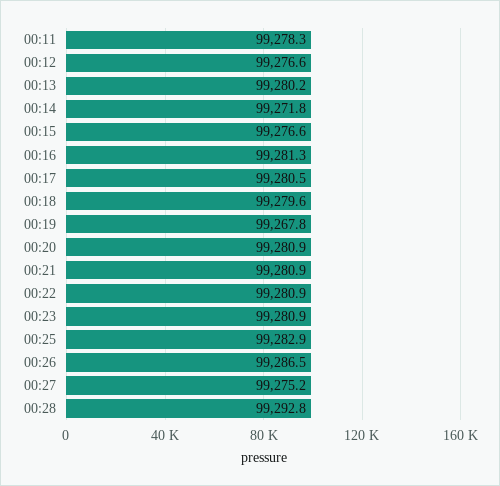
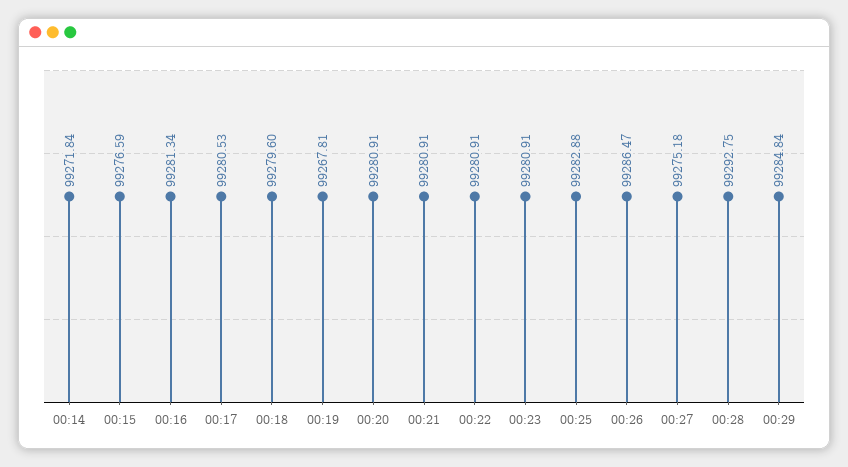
00:11: 99278.3 -> none
00:12: 99276.6 -> none
00:13: 99280.2 -> none
00:29: none -> 99284.84

